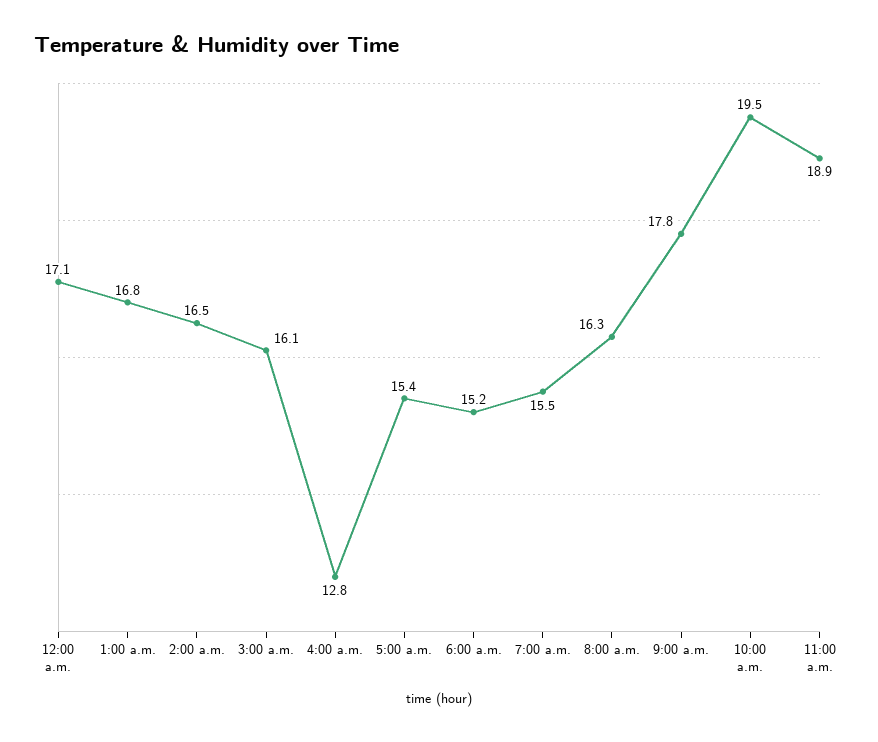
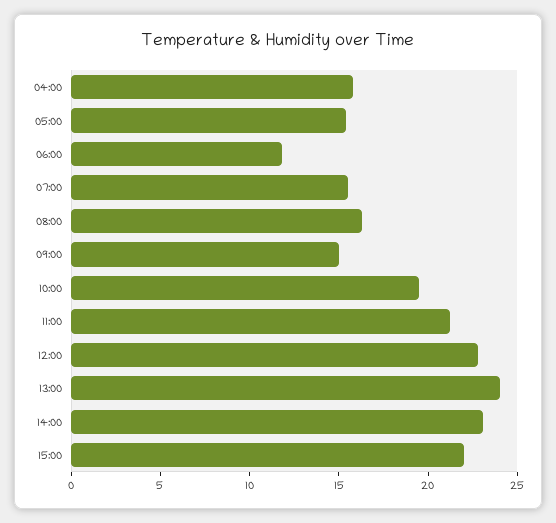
12:00 a.m.: 17.1 -> none
1:00 a.m.: 16.8 -> none
2:00 a.m.: 16.5 -> none
3:00 a.m.: 16.1 -> none
4:00 a.m.: 12.8 -> 16
6:00 a.m.: 15.2 -> 12
9:00 a.m.: 17.8 -> 15
11:00 a.m.: 18.9 -> 21
12:00: none -> 23
13:00: none -> 24
14:00: none -> 23
15:00: none -> 22

